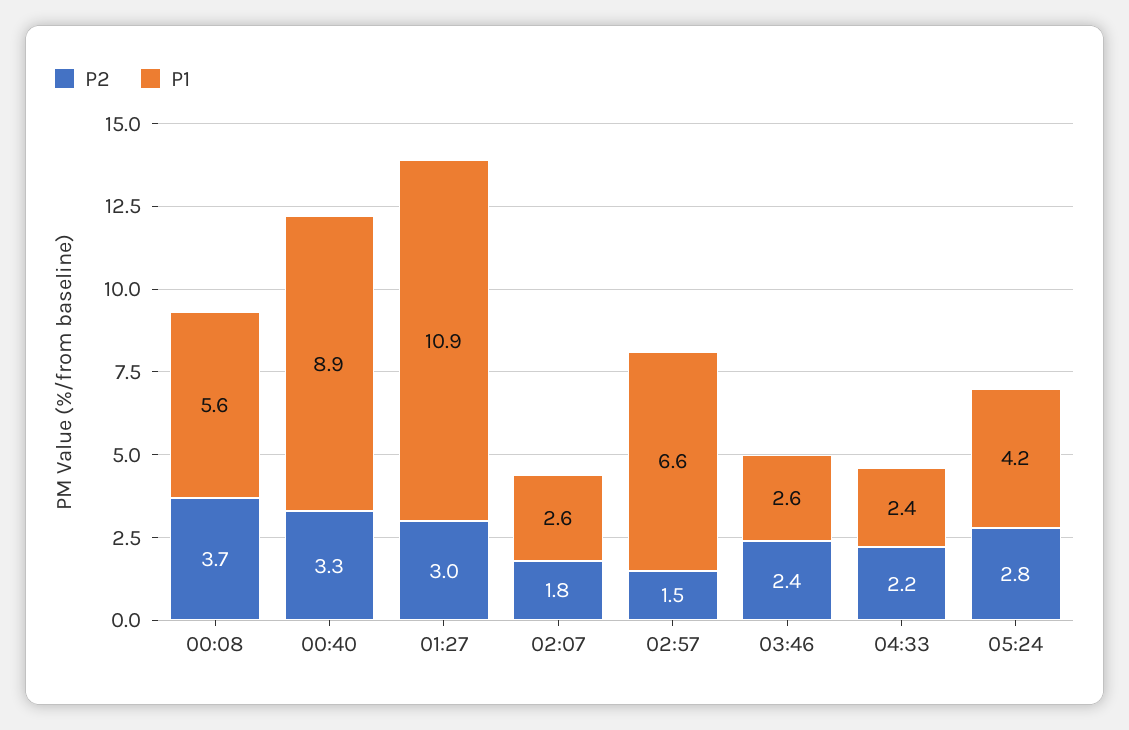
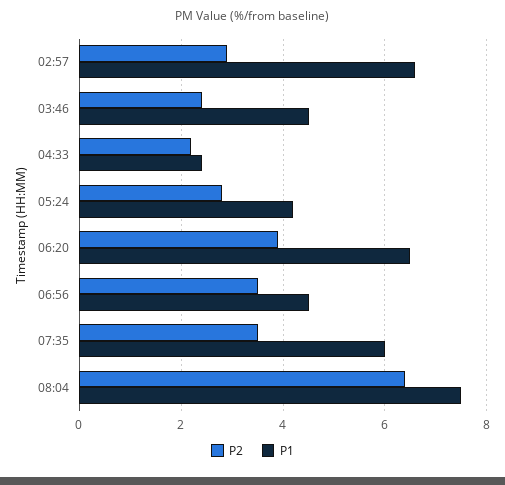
P2, 00:08: 3.7 -> none
P1, 00:08: 5.6 -> none
P2, 00:40: 3.3 -> none
P1, 00:40: 8.9 -> none
P2, 01:27: 3 -> none
P1, 01:27: 10.9 -> none
P2, 02:07: 1.8 -> none
P1, 02:07: 2.6 -> none
P2, 02:57: 1.5 -> 3
P1, 03:46: 2.6 -> 4.5
P2, 06:20: none -> 4
P1, 06:20: none -> 6.5
P2, 06:56: none -> 3.5
P1, 06:56: none -> 4.5
P2, 07:35: none -> 3.5
P1, 07:35: none -> 6
P2, 08:04: none -> 6.5
P1, 08:04: none -> 7.5

